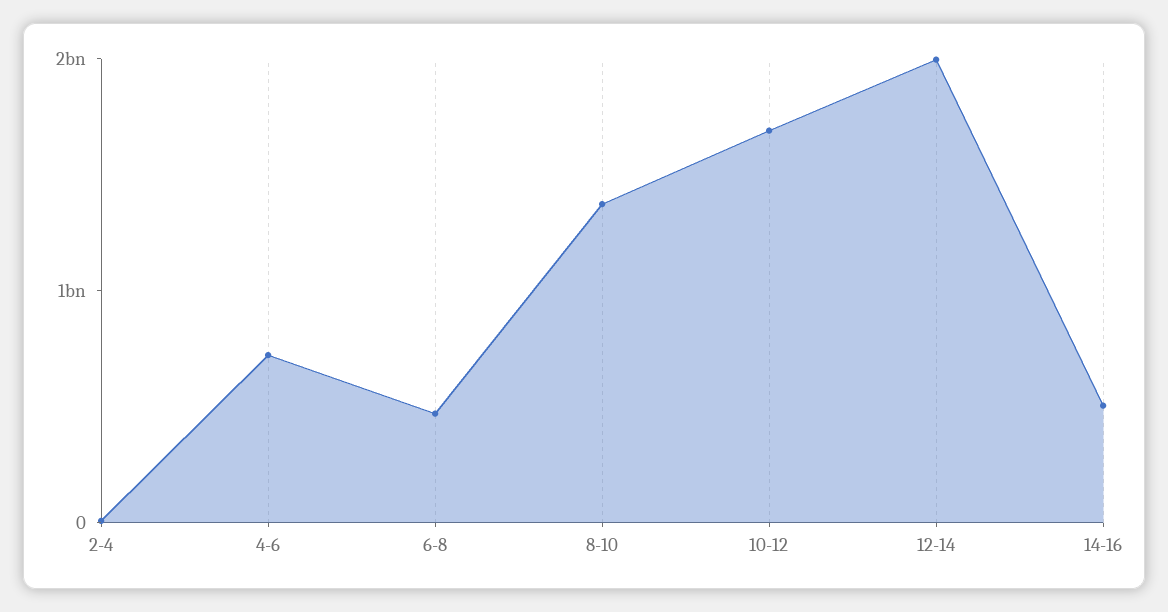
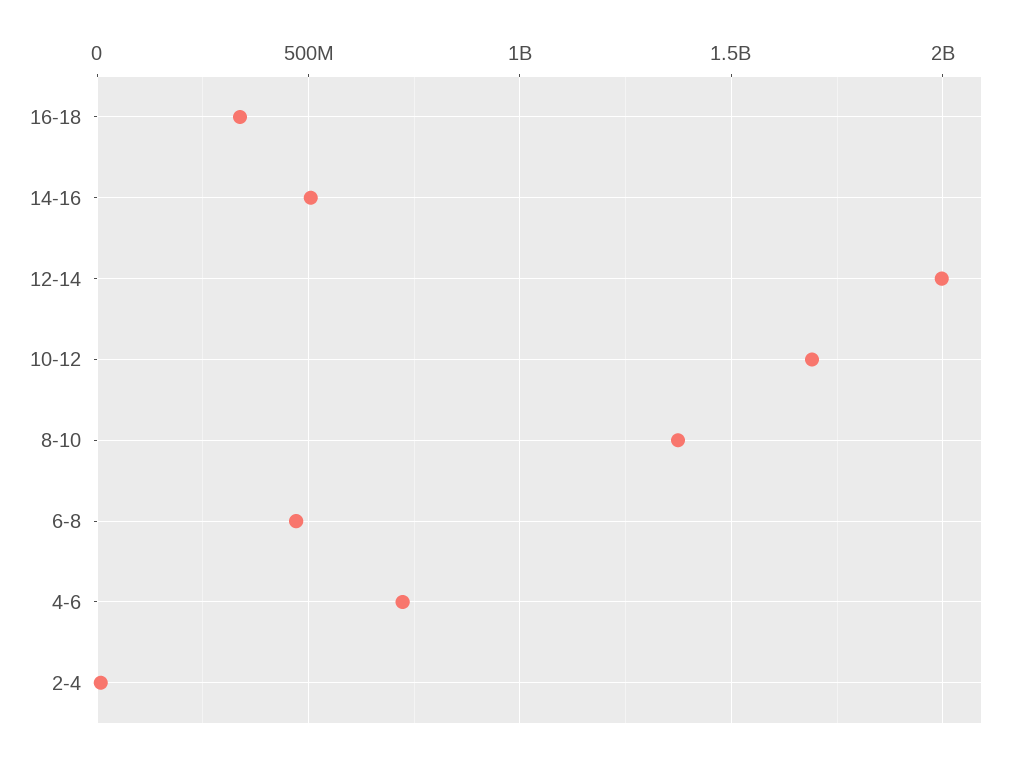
16-18: none -> 350000000

